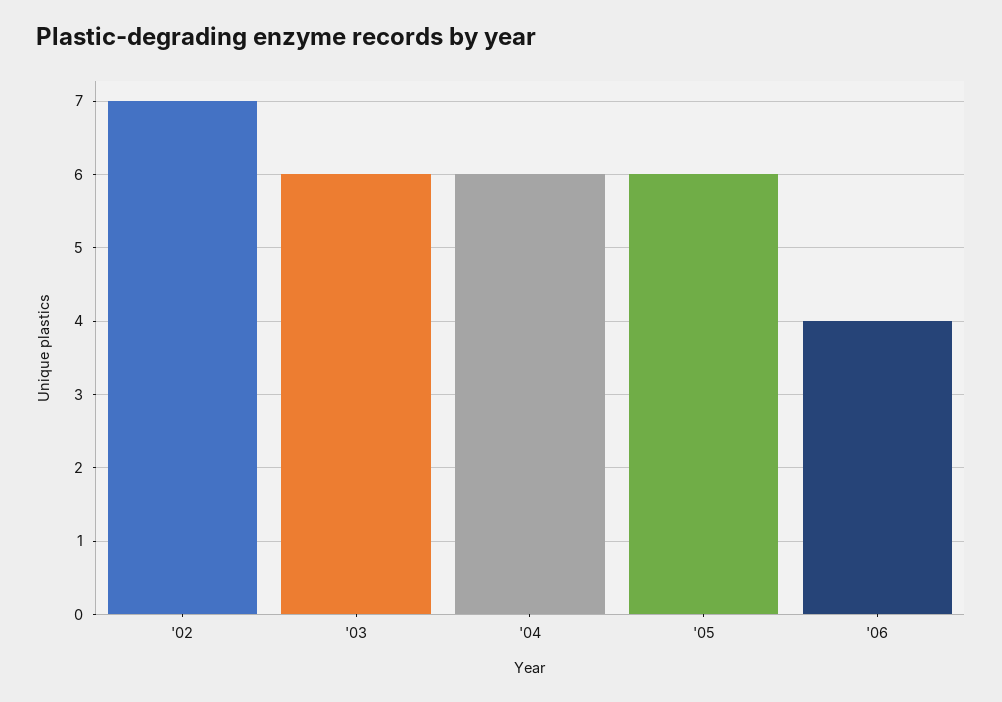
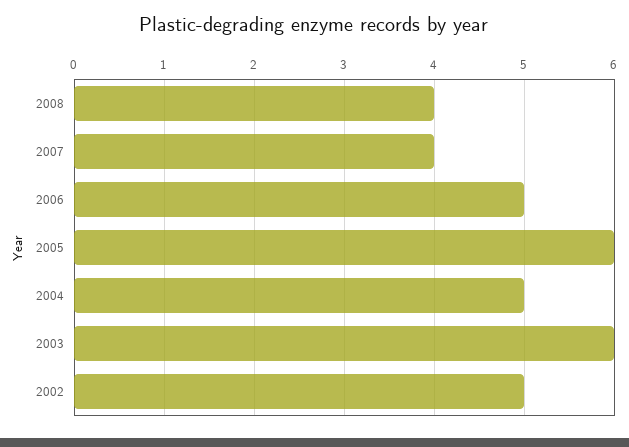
'02: 7 -> 5
'04: 6 -> 5
'06: 4 -> 5
2008: none -> 4
2007: none -> 4

